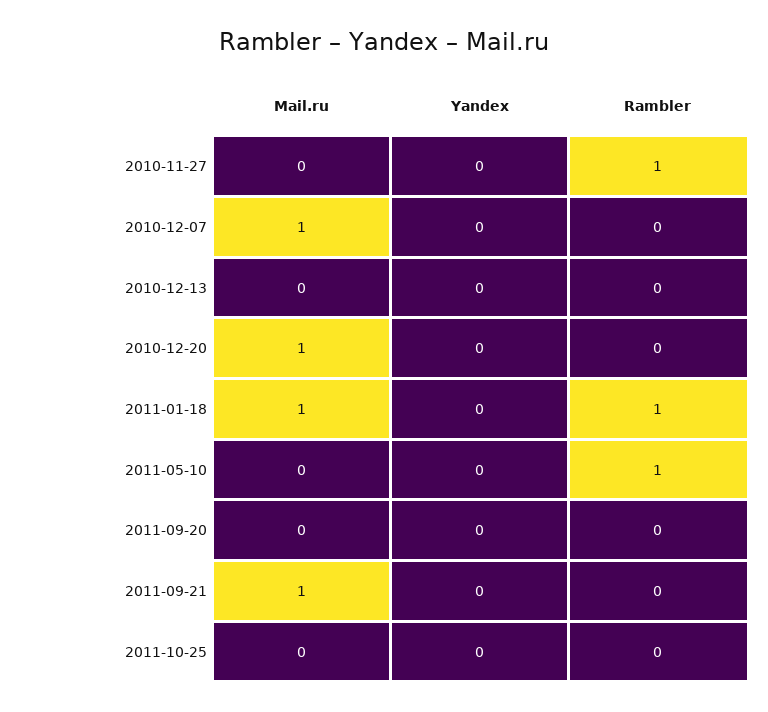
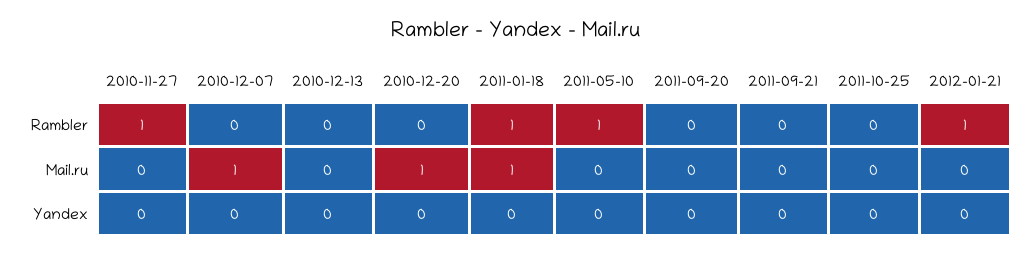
Mail.ru, 2011-09-21: 1 -> 0
Rambler, 2012-01-21: none -> 1
Mail.ru, 2012-01-21: none -> 0
Yandex, 2012-01-21: none -> 0

